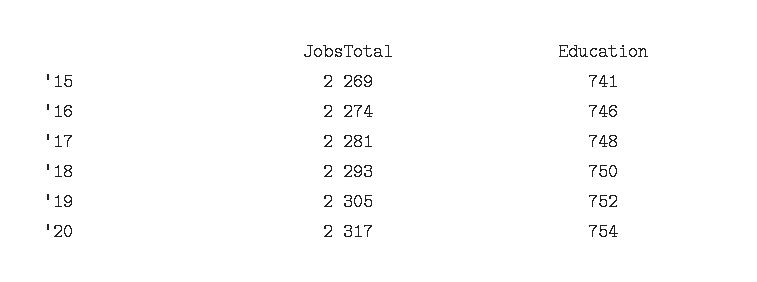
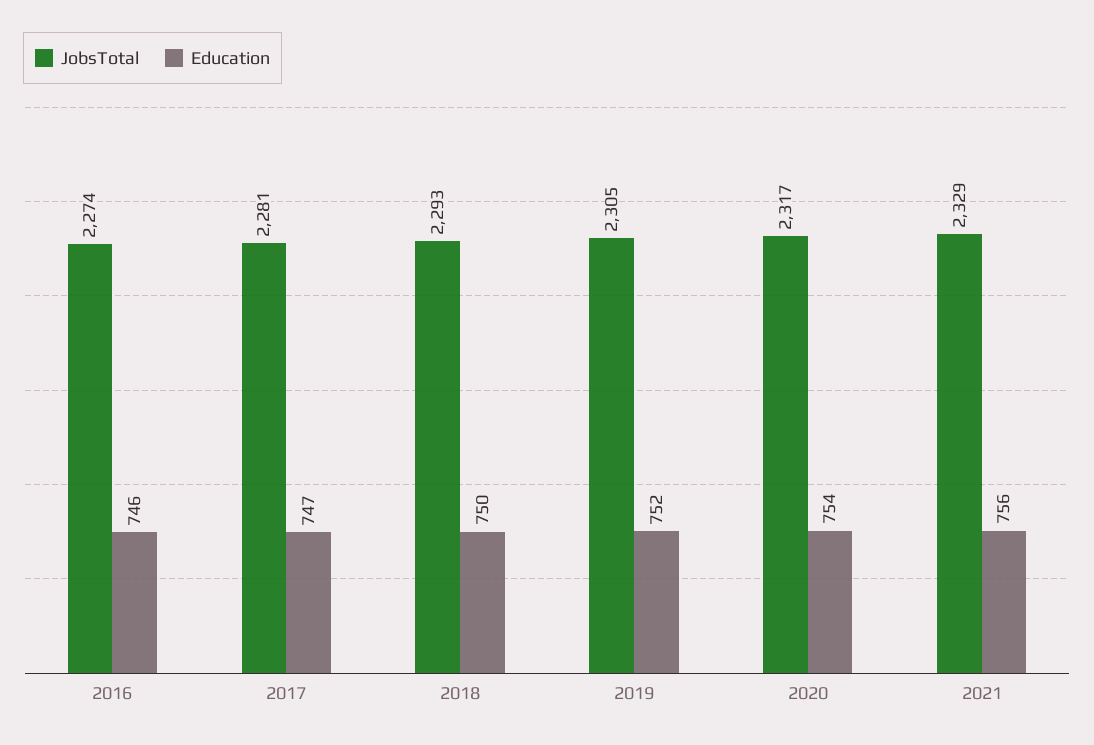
JobsTotal, '15: 2269 -> none
Education, '15: 741 -> none
Education, '17: 748 -> 747
JobsTotal, 2021: none -> 2329
Education, 2021: none -> 756

